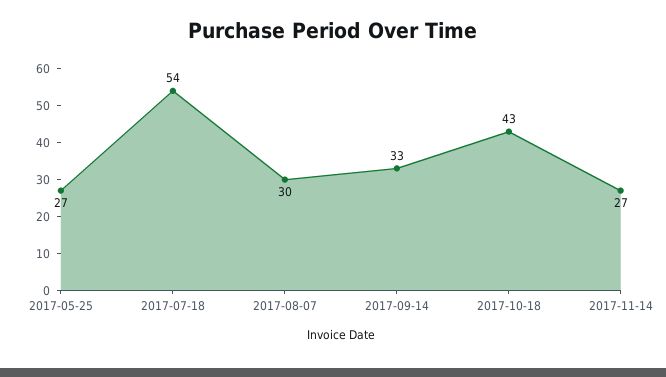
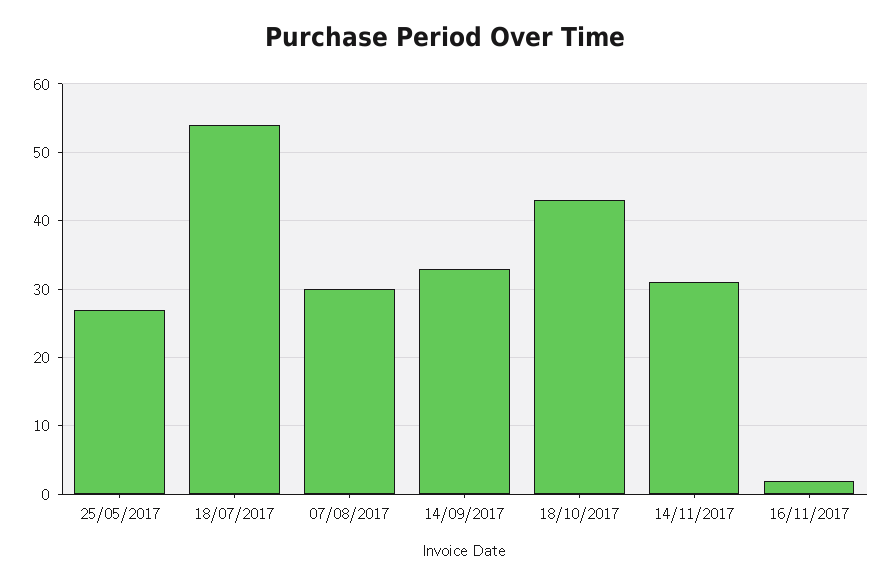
2017-11-14: 27 -> 31
16/11/2017: none -> 2

